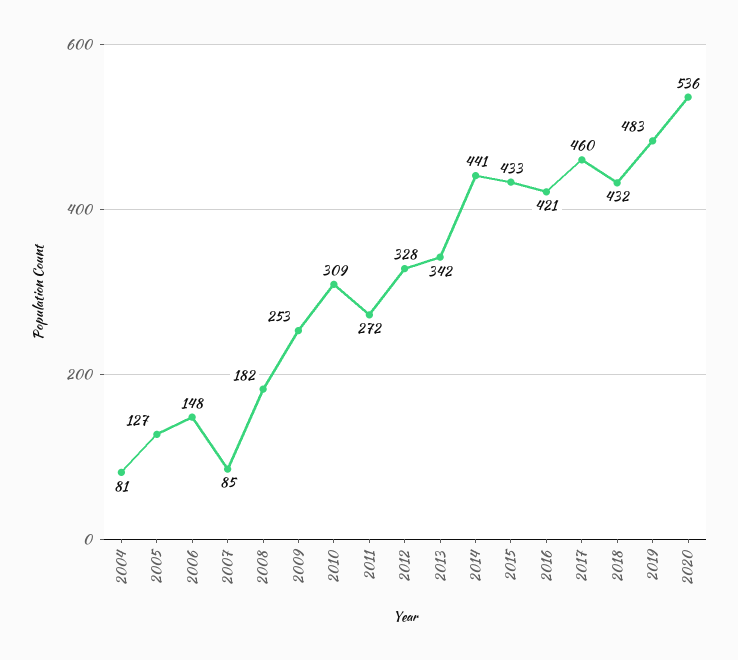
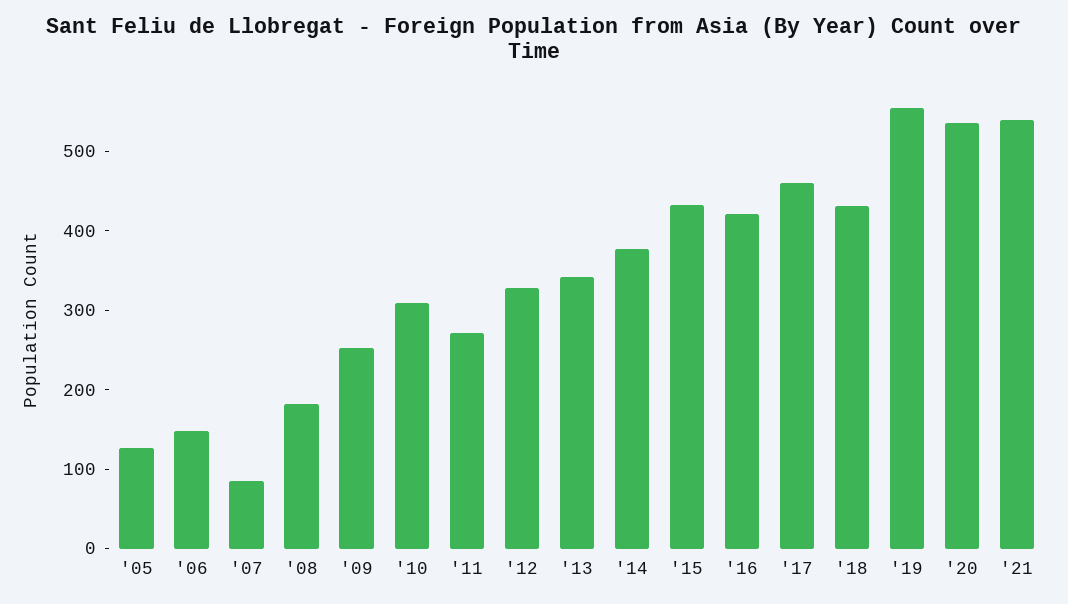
2004: 81 -> none
2014: 441 -> 380
2019: 483 -> 560
'21: none -> 540

